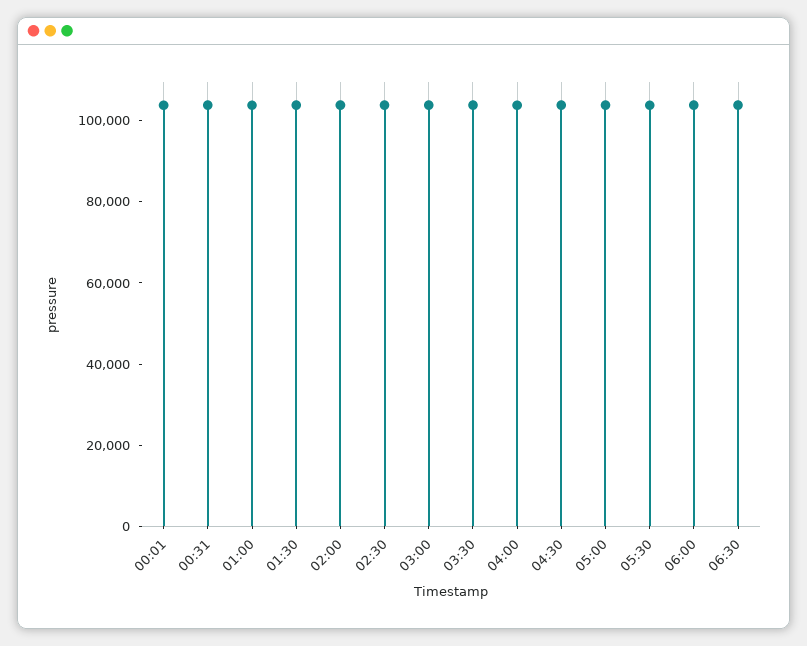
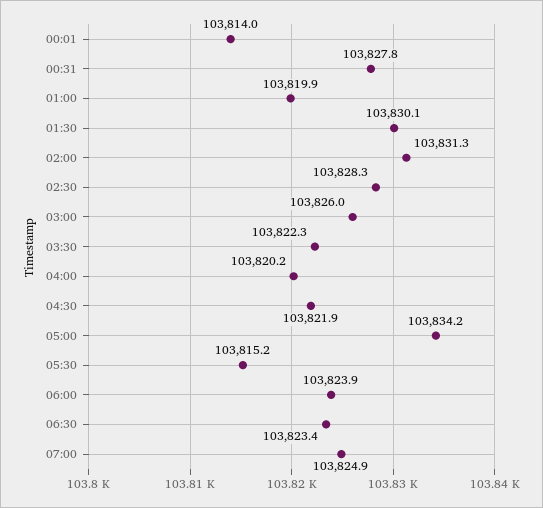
07:00: none -> 103824.9

